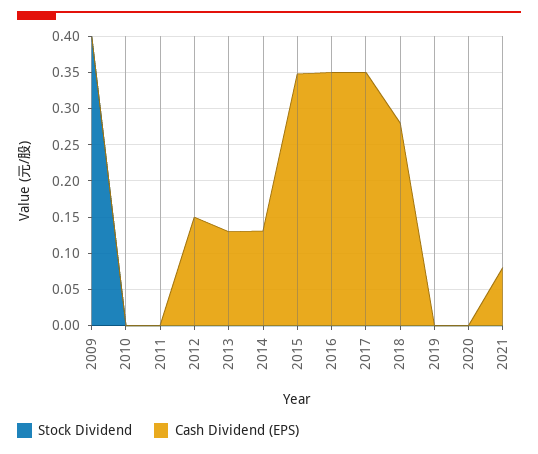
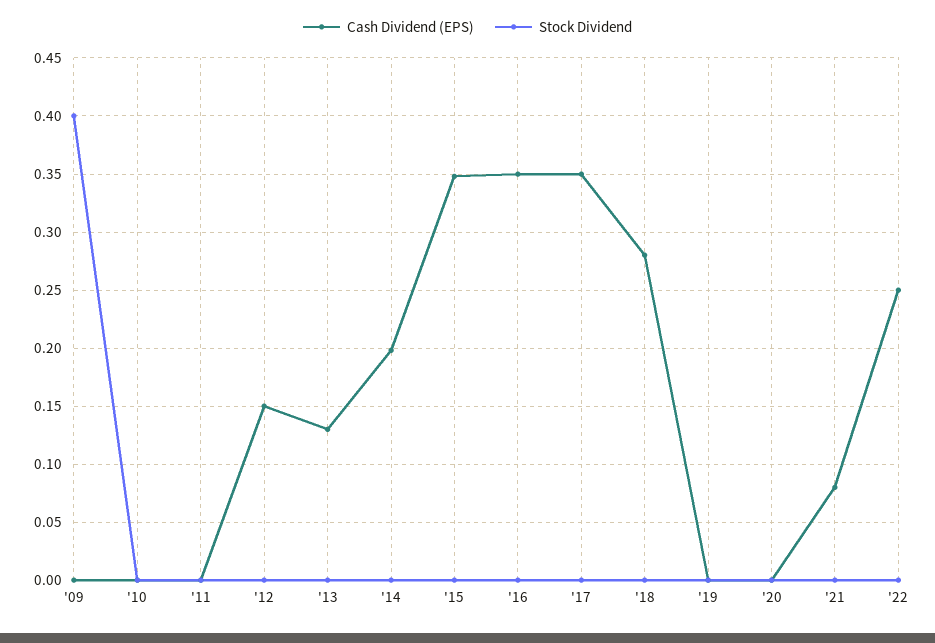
Cash Dividend (EPS), 2014: 0.125 -> 0.2
Cash Dividend (EPS), '22: none -> 0.25
Stock Dividend, '22: none -> 0

